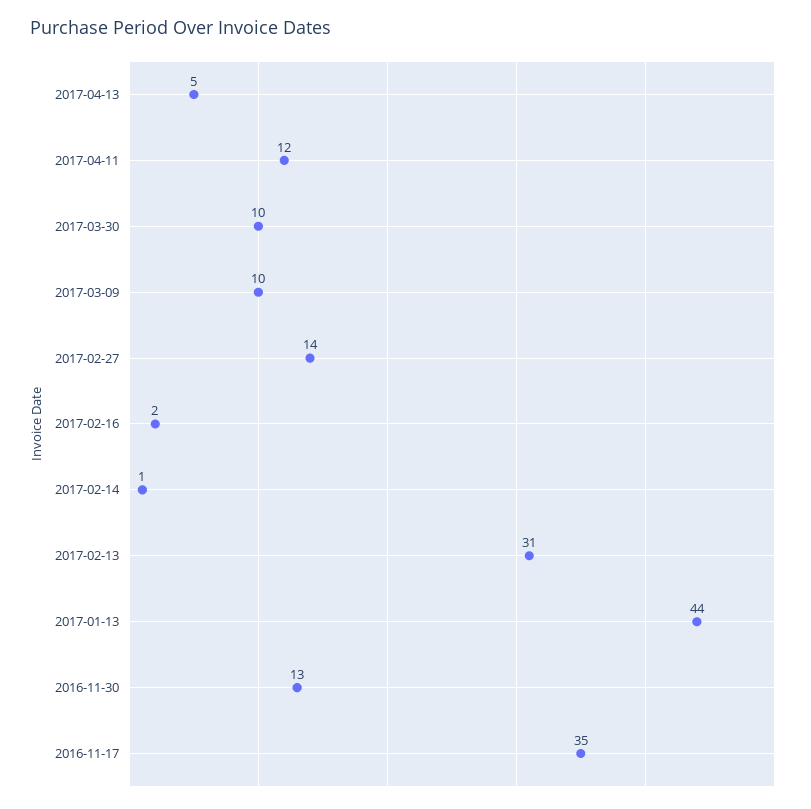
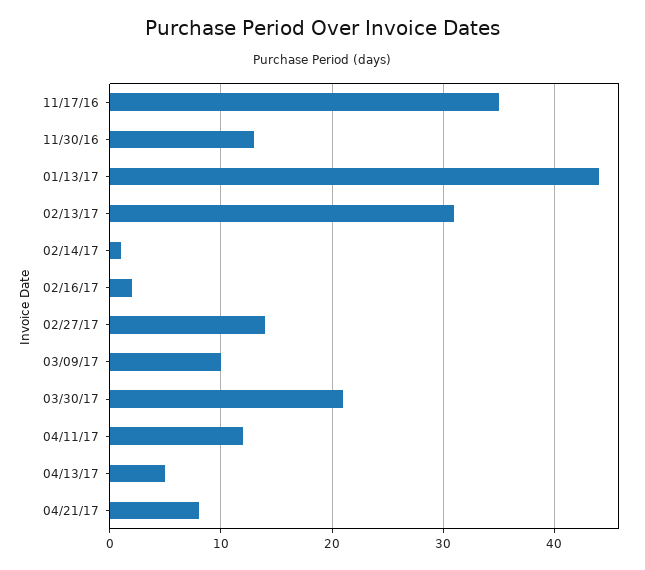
2017-03-30: 10 -> 21
04/21/17: none -> 8

